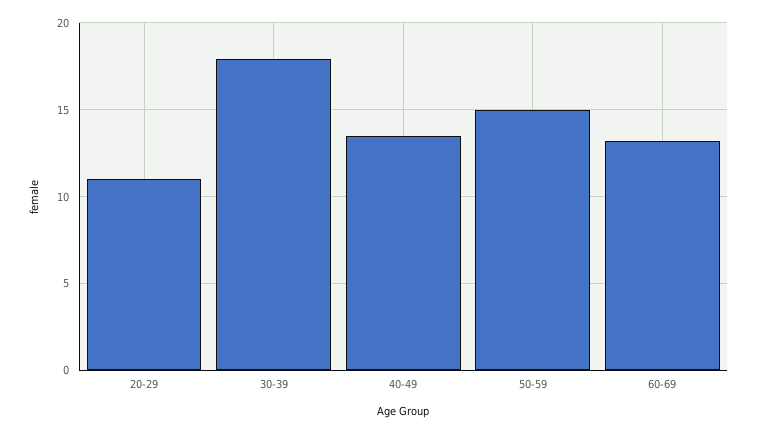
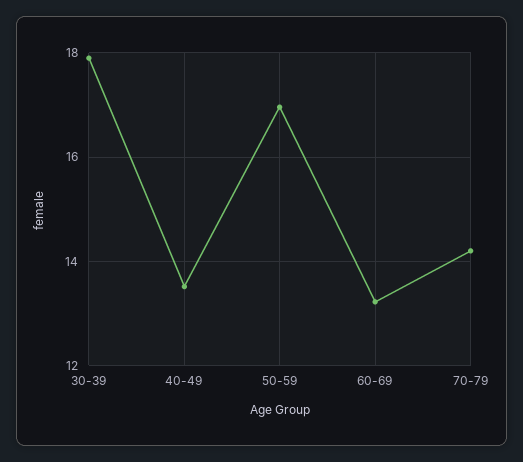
20-29: 11 -> none
50-59: 15 -> 17
70-79: none -> 14.2

